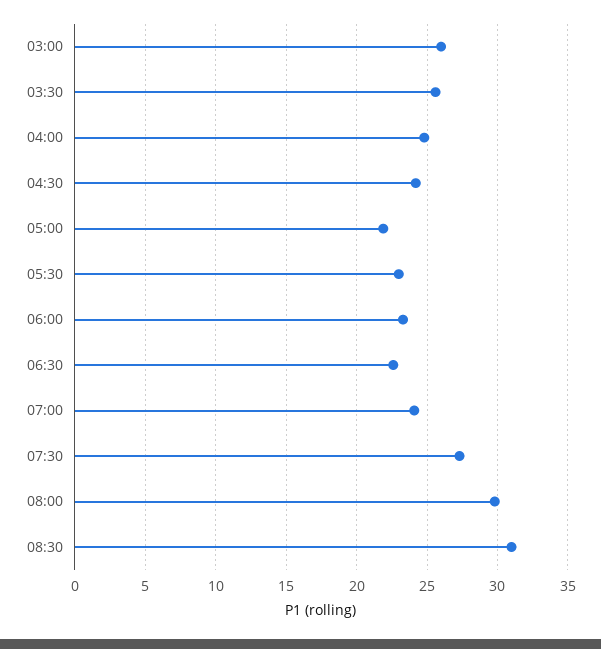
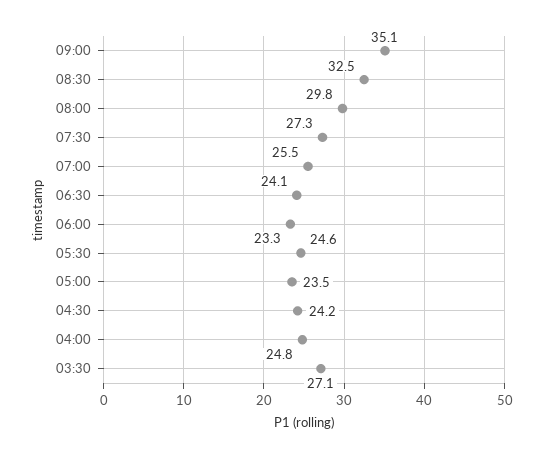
03:00: 26 -> none
03:30: 25.5 -> 27.1
05:00: 22 -> 23.5
05:30: 23 -> 24.6
06:30: 22.5 -> 24.1
07:00: 24 -> 25.5
08:30: 31 -> 32.5
09:00: none -> 35.1

